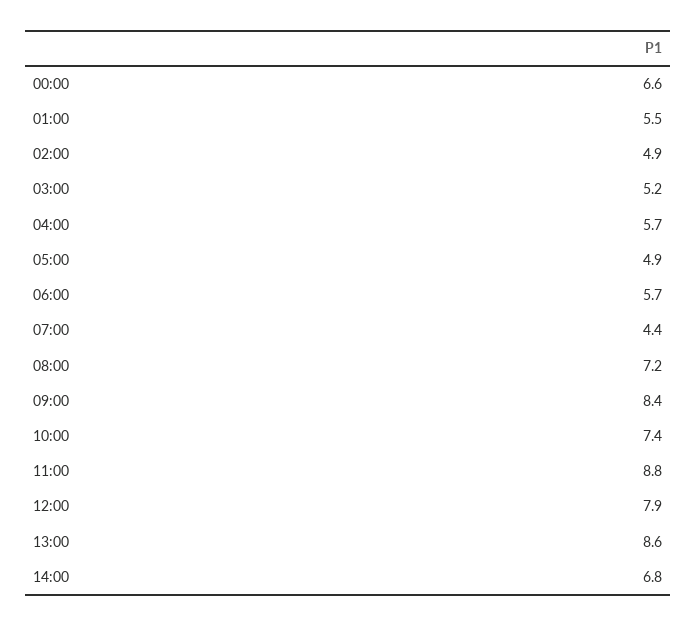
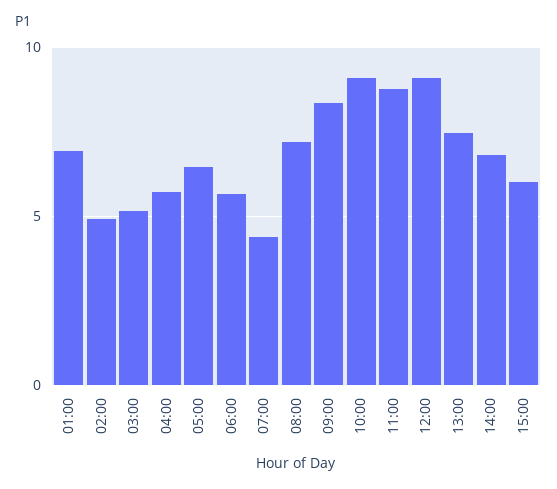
00:00: 6.6 -> none
01:00: 5.5 -> 7
05:00: 4.9 -> 6.5
10:00: 7.4 -> 9
12:00: 7.9 -> 9
13:00: 8.6 -> 7.5
15:00: none -> 6

